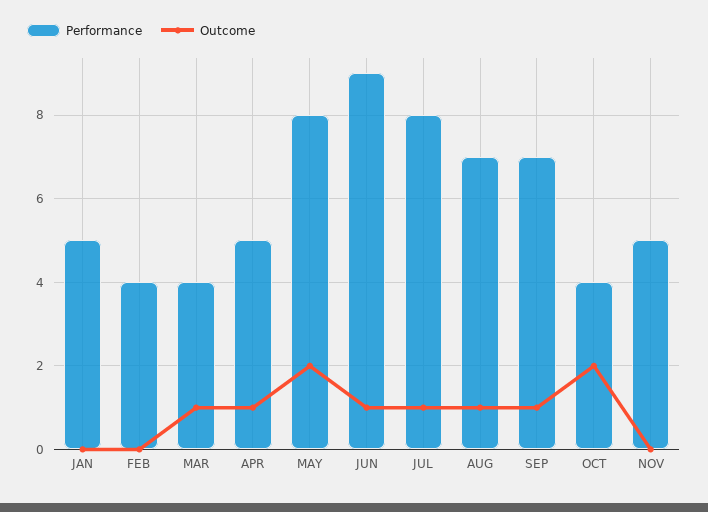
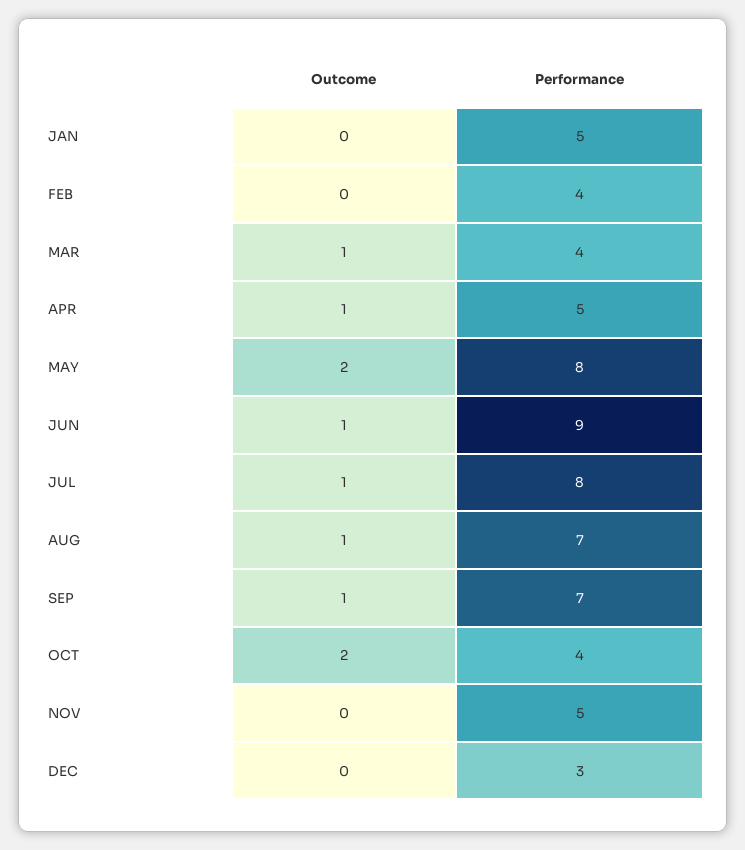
Outcome, DEC: none -> 0
Performance, DEC: none -> 3

